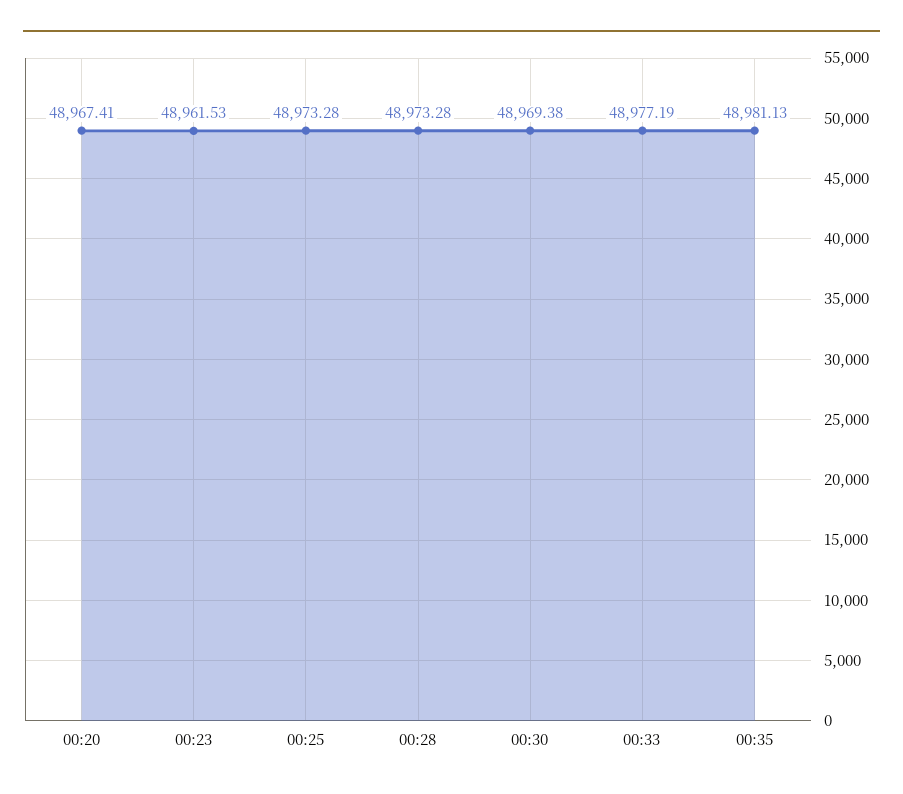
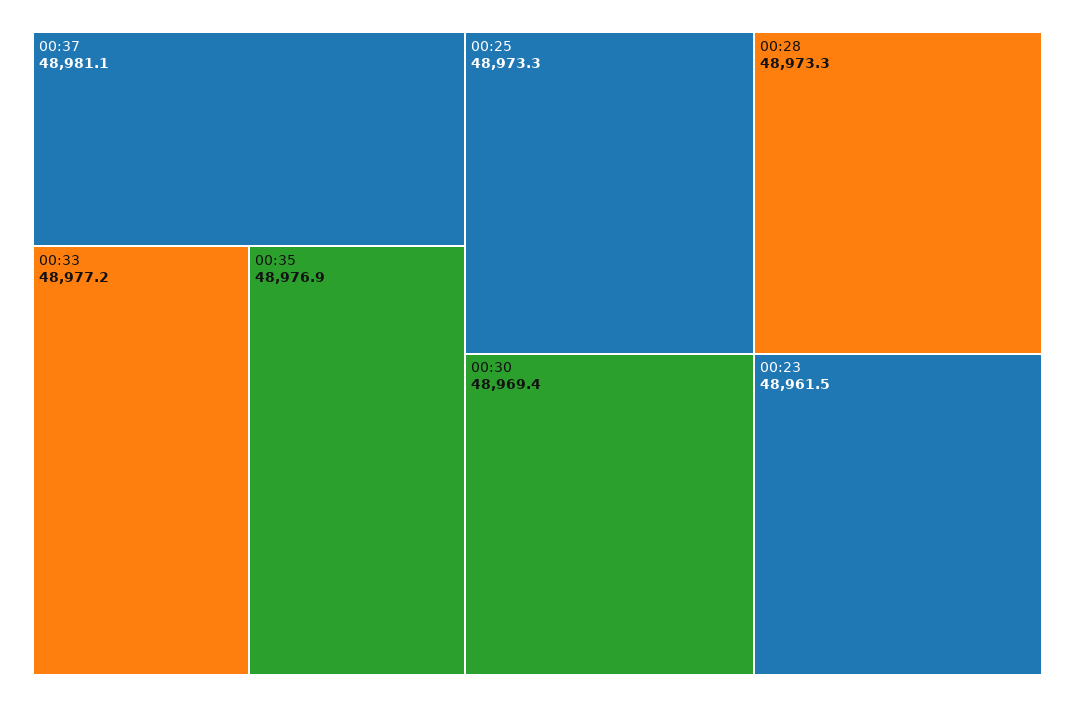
00:20: 48967.41 -> none
00:35: 48981.13 -> 48976.9
00:37: none -> 48981.1

